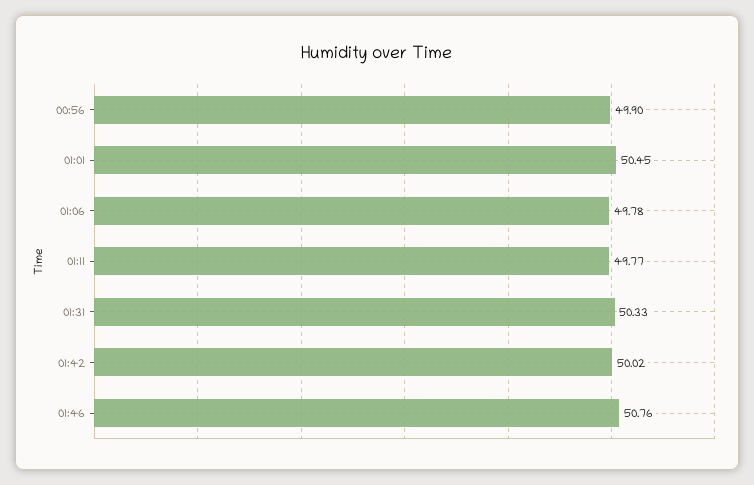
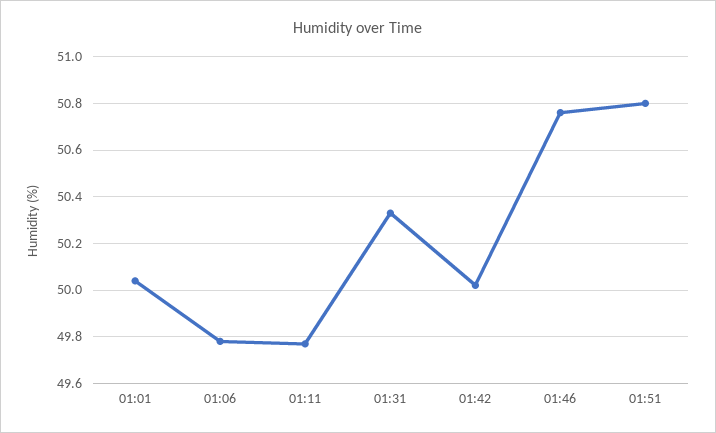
00:56: 49.9 -> none
01:01: 50.45 -> 50.05
01:51: none -> 50.8

